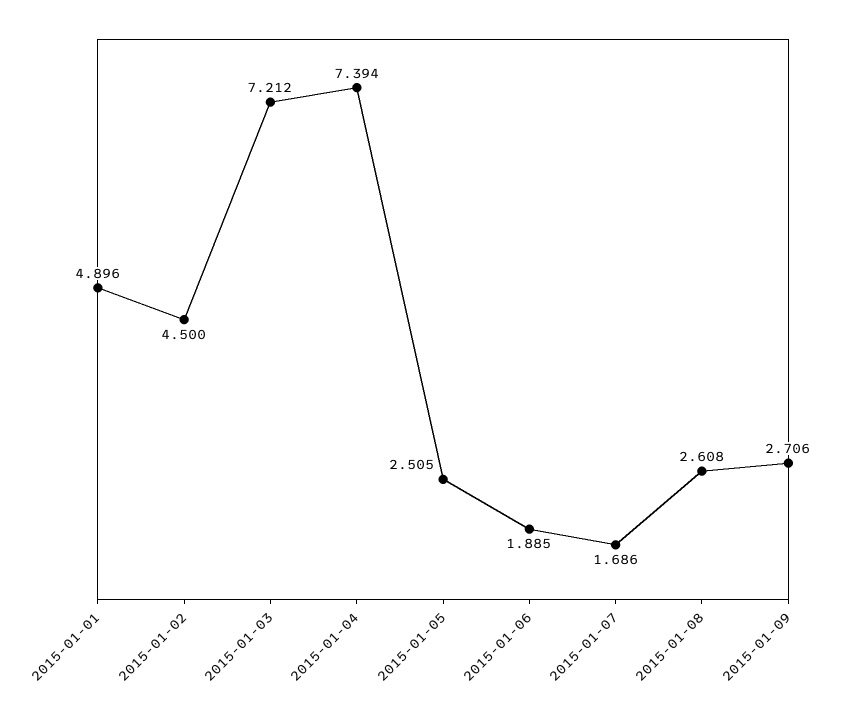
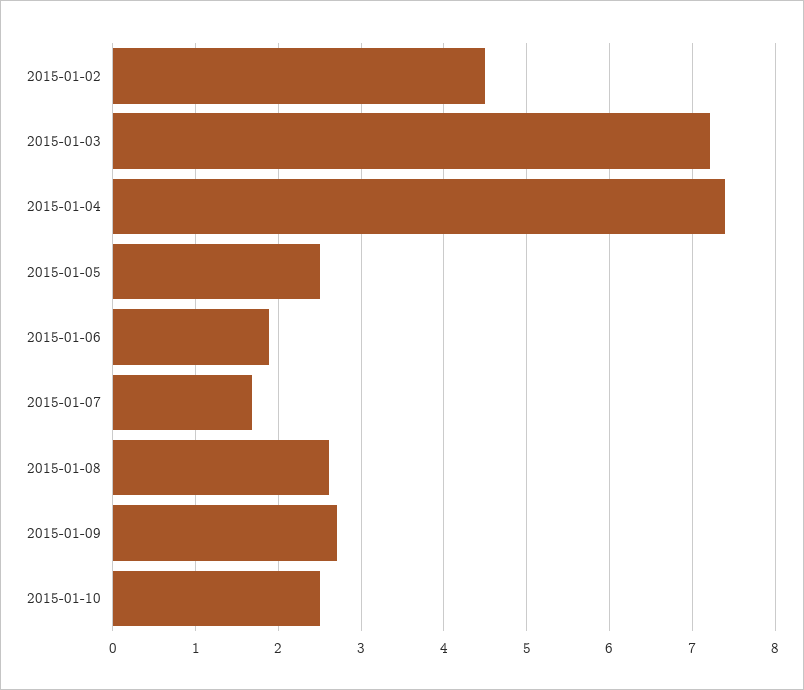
2015-01-01: 4.896 -> none
2015-01-10: none -> 2.5

